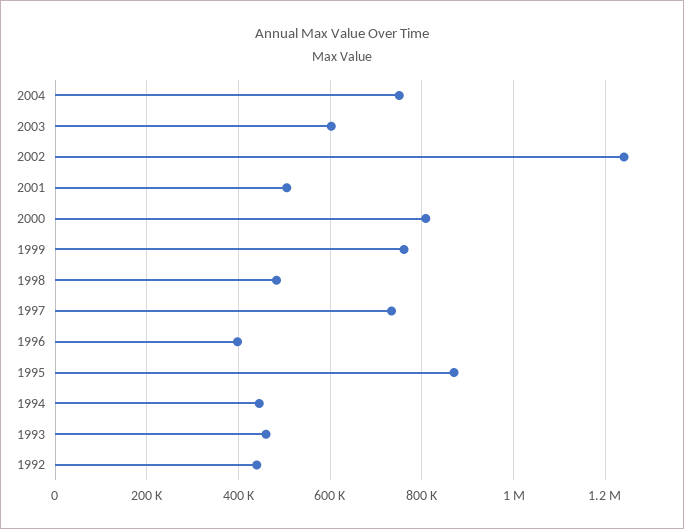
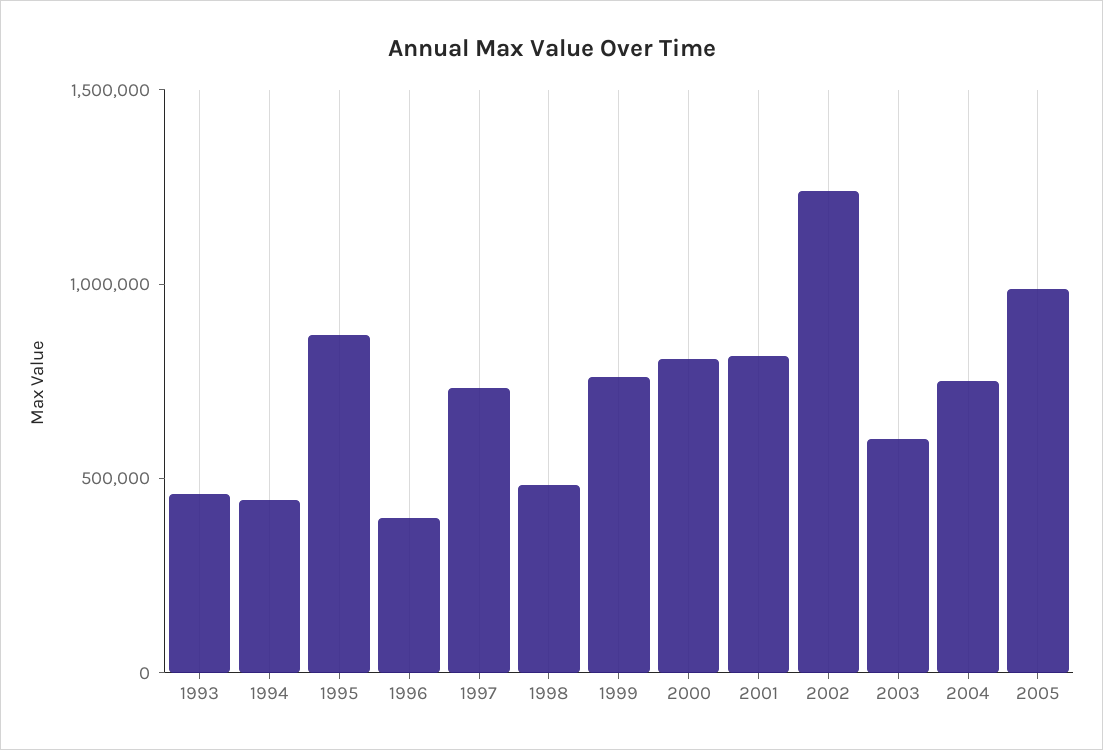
2001: 500000 -> 800000
1992: 440000 -> none
2005: none -> 1000000

